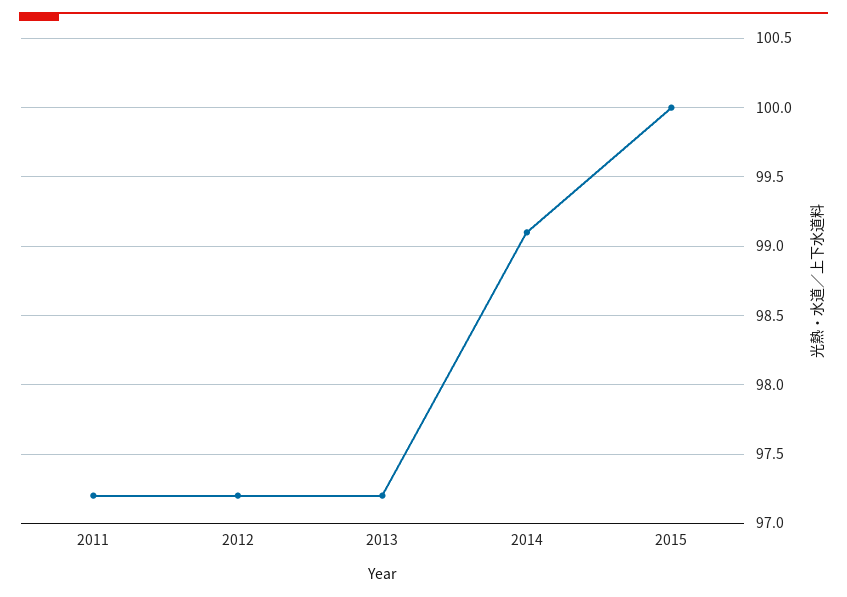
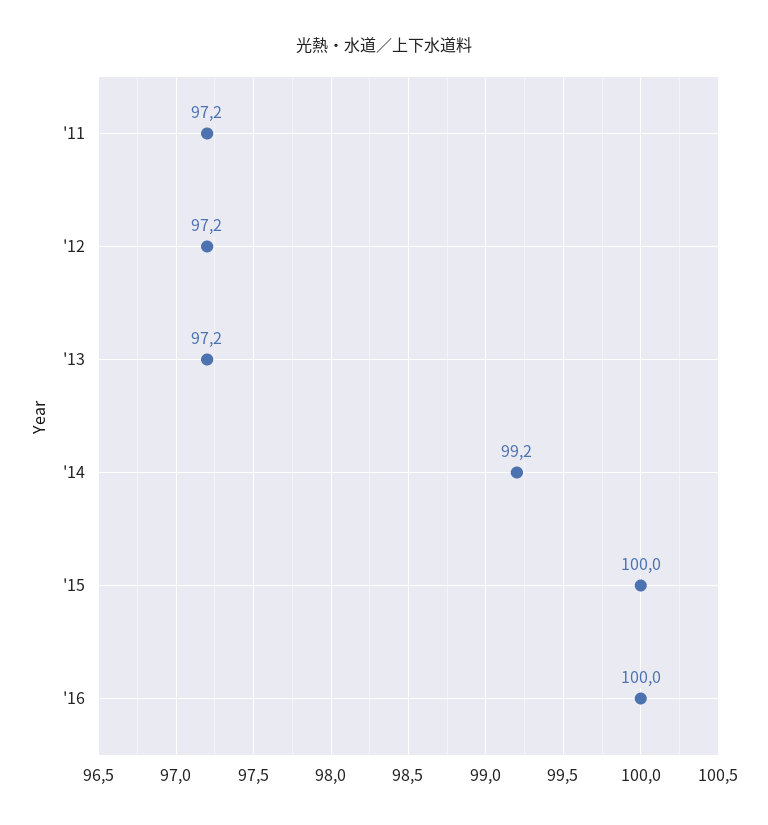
2014: 99.1 -> 99.2
'16: none -> 100

